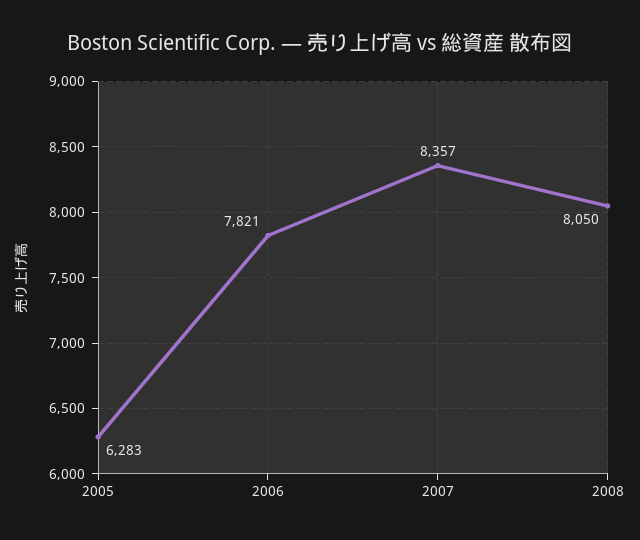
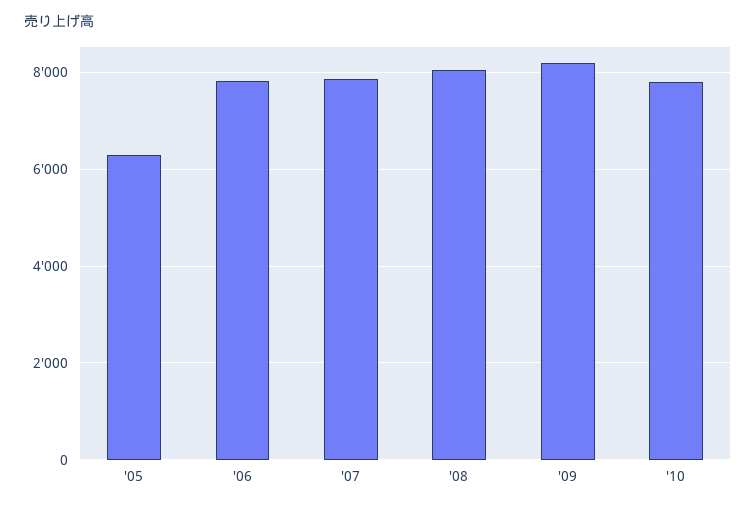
2007: 8357 -> 7800
'09: none -> 8200
'10: none -> 7800

